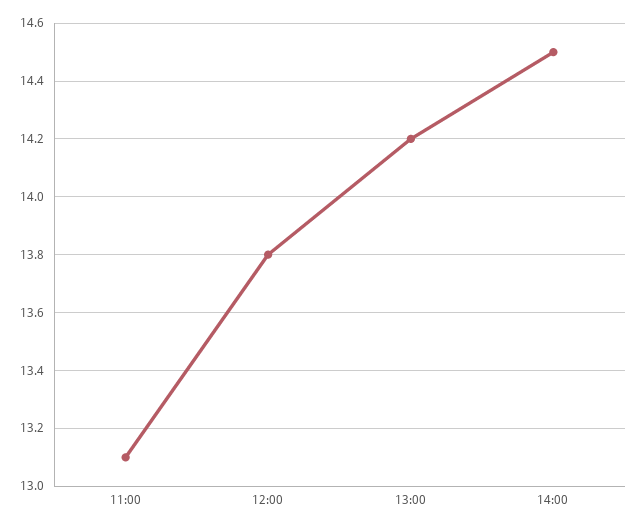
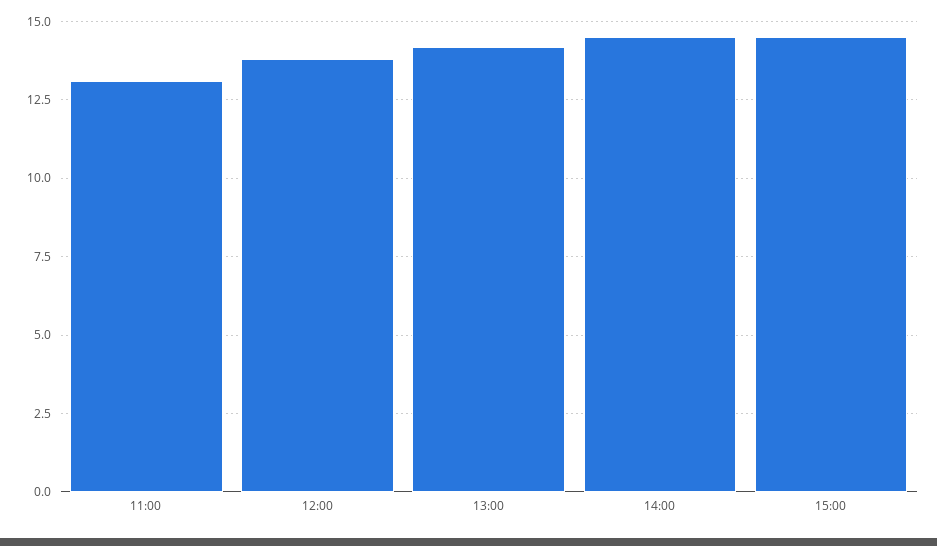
15:00: none -> 14.5

